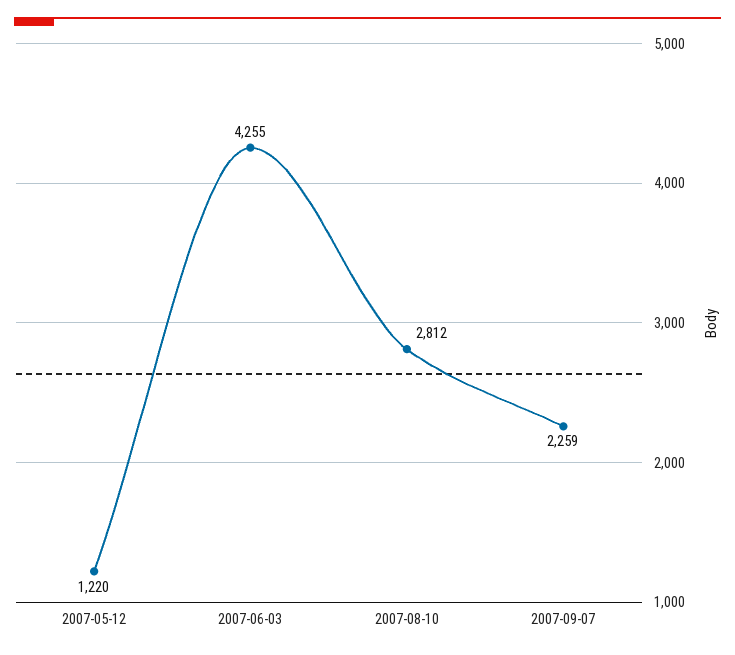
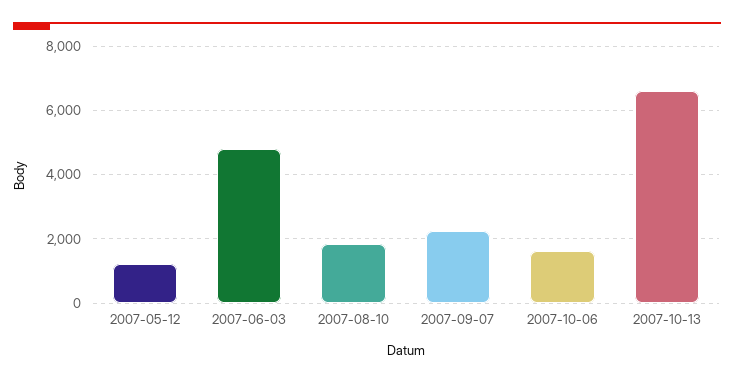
2007-06-03: 4255 -> 4800
2007-08-10: 2812 -> 1800
2007-10-06: none -> 1600
2007-10-13: none -> 6600

